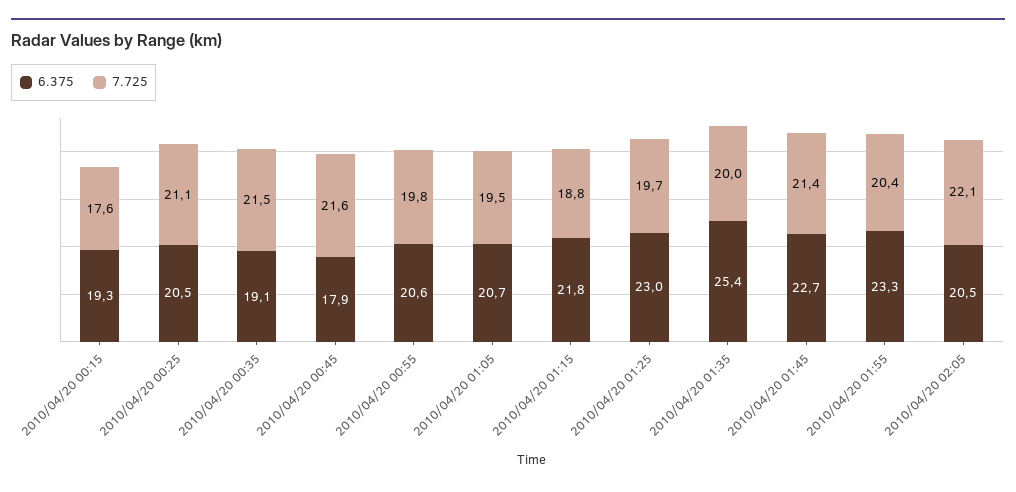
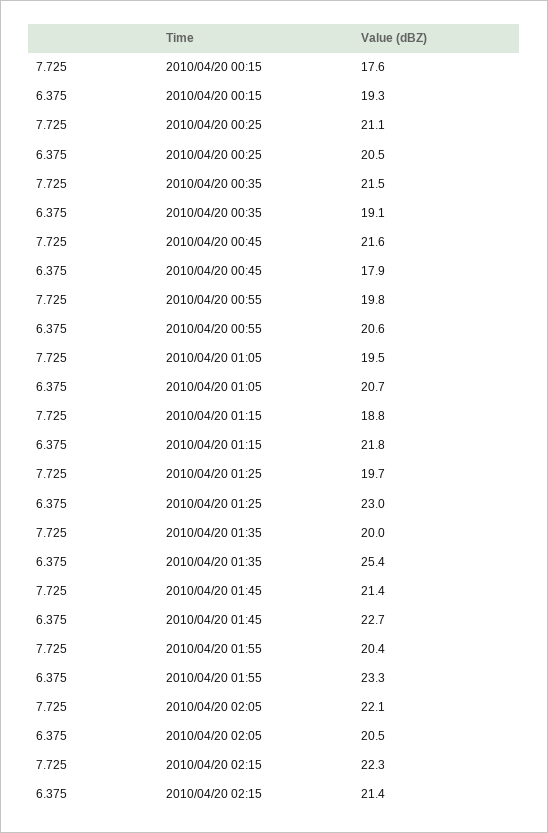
7.725, 2010/04/20 02:15: none -> 22.3
6.375, 2010/04/20 02:15: none -> 21.4

